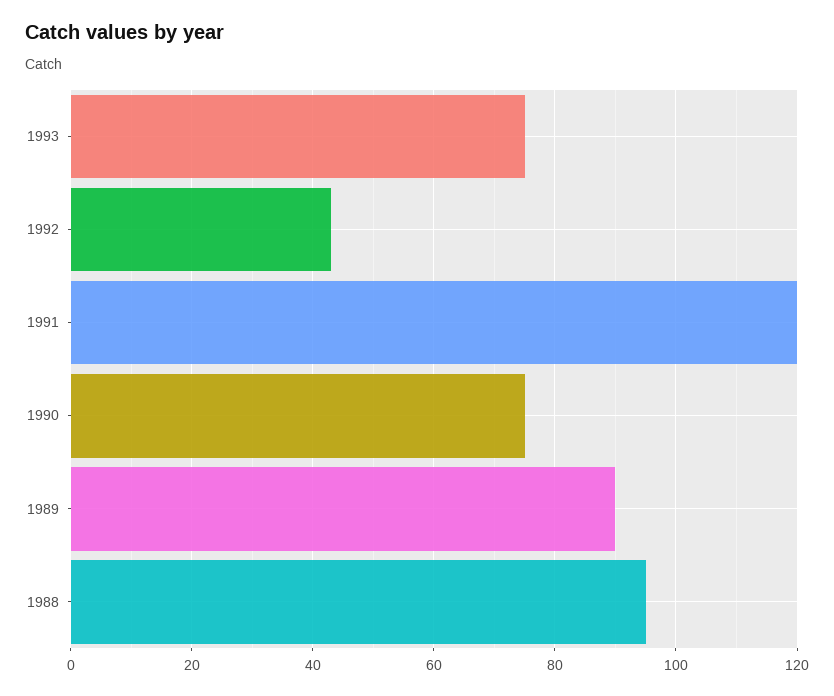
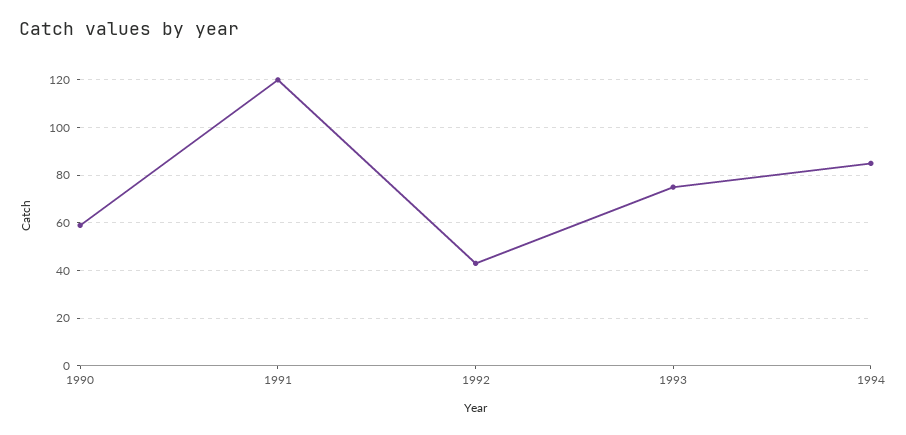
1990: 75 -> 60
1989: 90 -> none
1988: 95 -> none
1994: none -> 85

